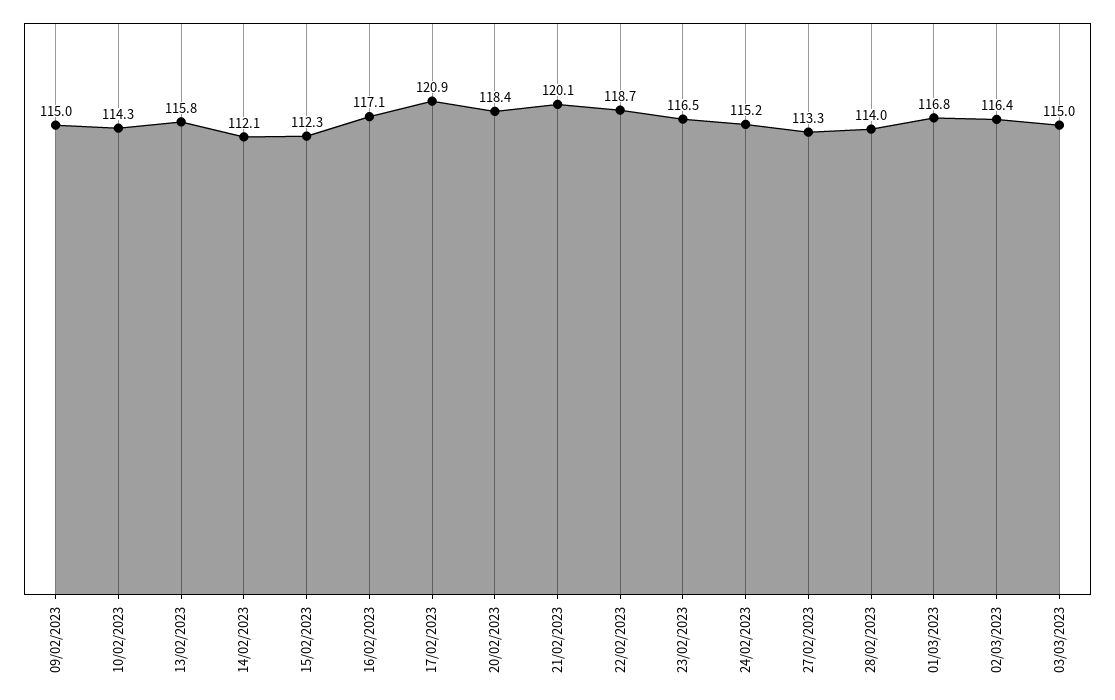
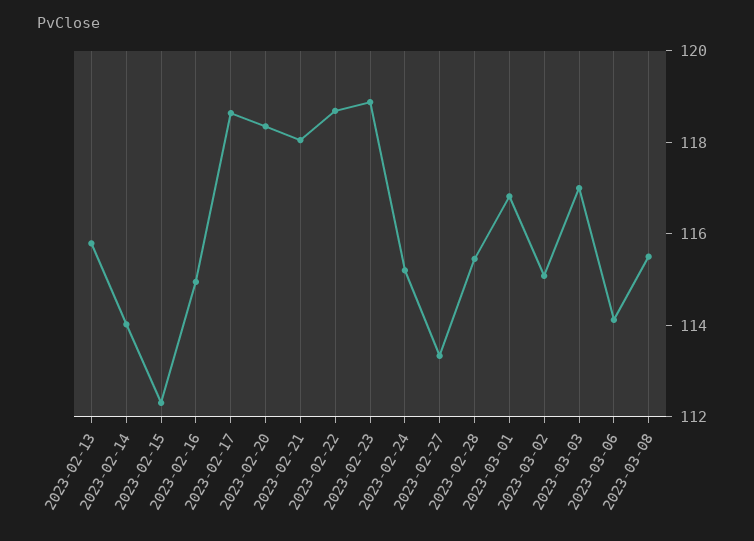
09/02/2023: 115 -> none
10/02/2023: 114.3 -> none
14/02/2023: 112.1 -> 114
16/02/2023: 117.1 -> 115
17/02/2023: 120.9 -> 118.5
21/02/2023: 120.1 -> 118
23/02/2023: 116.5 -> 119
28/02/2023: 114 -> 115.5
02/03/2023: 116.4 -> 115
03/03/2023: 115 -> 117
2023-03-06: none -> 114
2023-03-08: none -> 115.5

